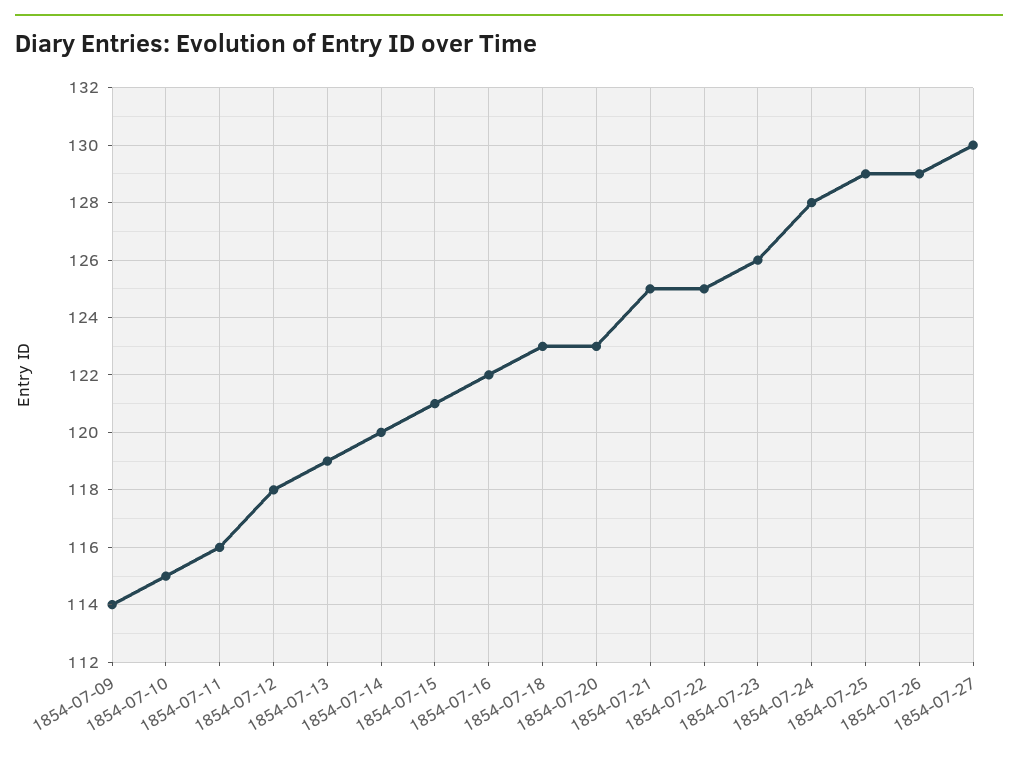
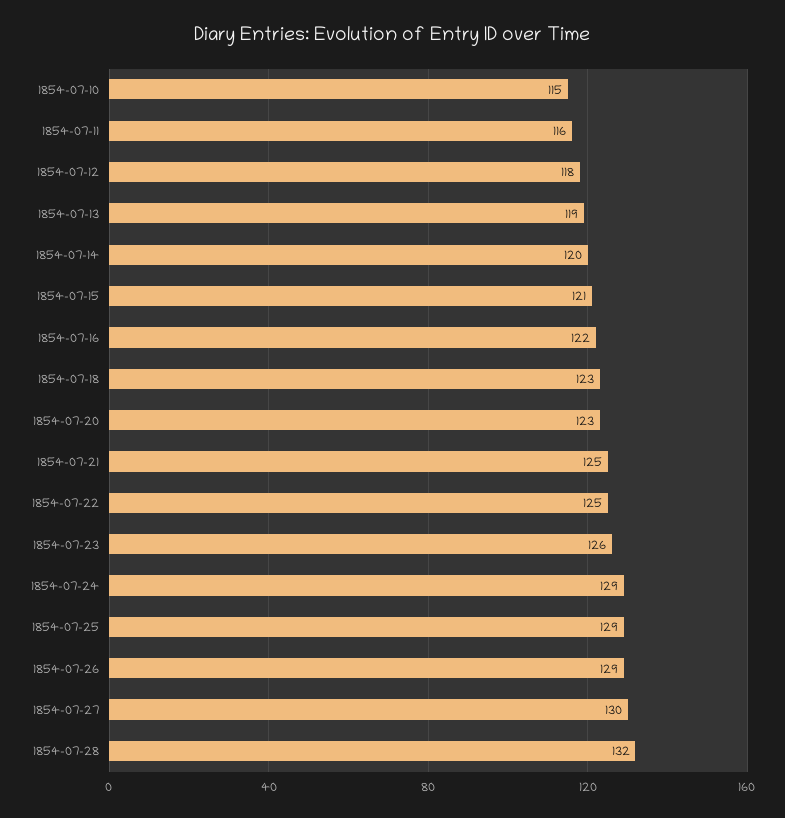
1854-07-09: 114 -> none
1854-07-24: 128 -> 129
1854-07-28: none -> 132

